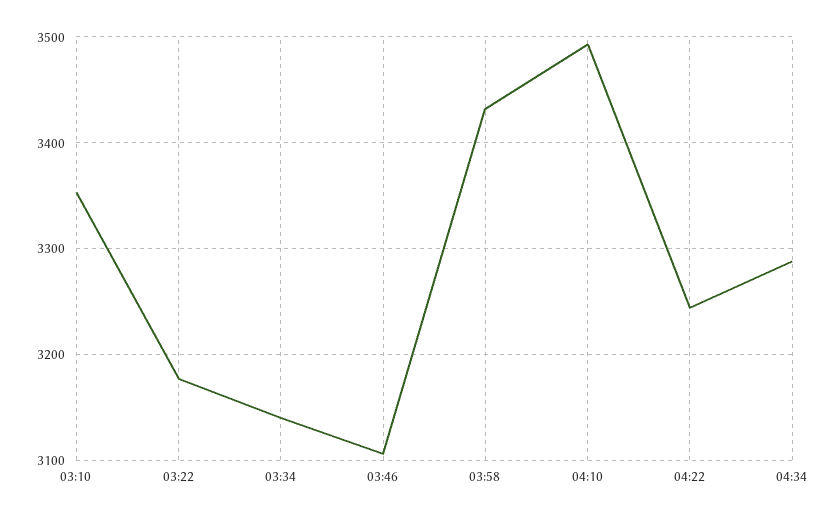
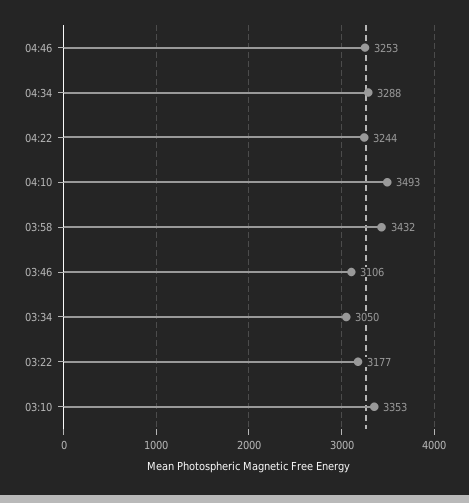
03:34: 3140 -> 3050
04:46: none -> 3253

